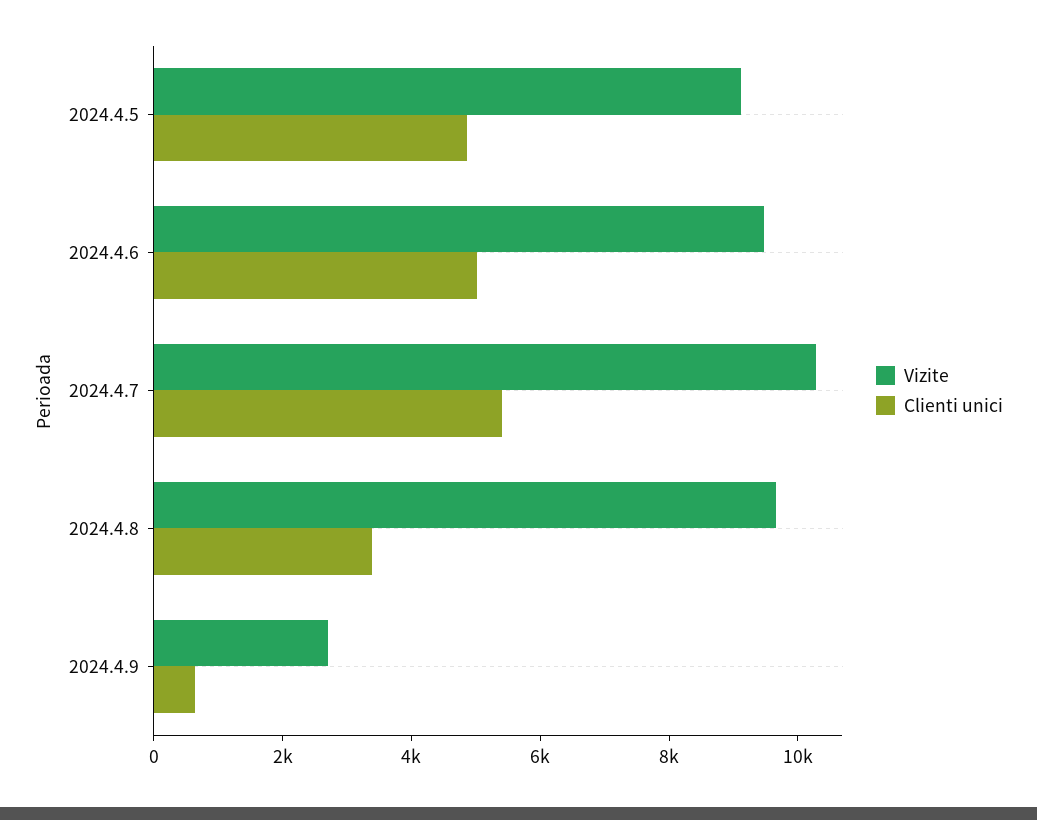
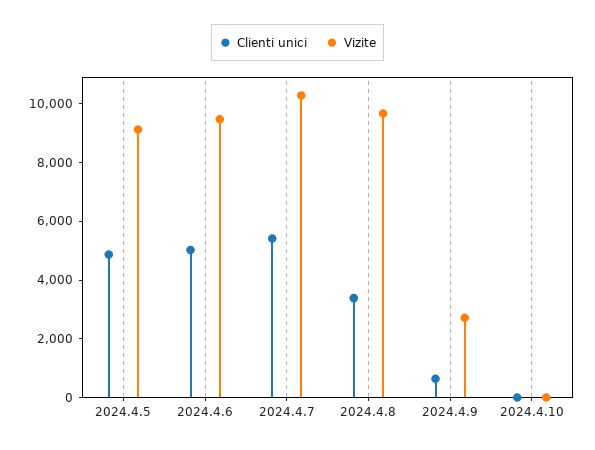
Clienti unici, 2024.4.10: none -> 0
Vizite, 2024.4.10: none -> 0

